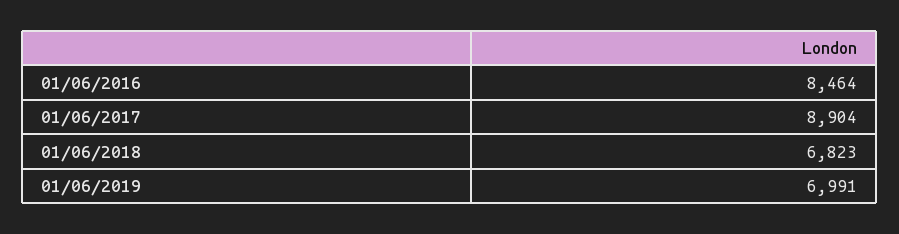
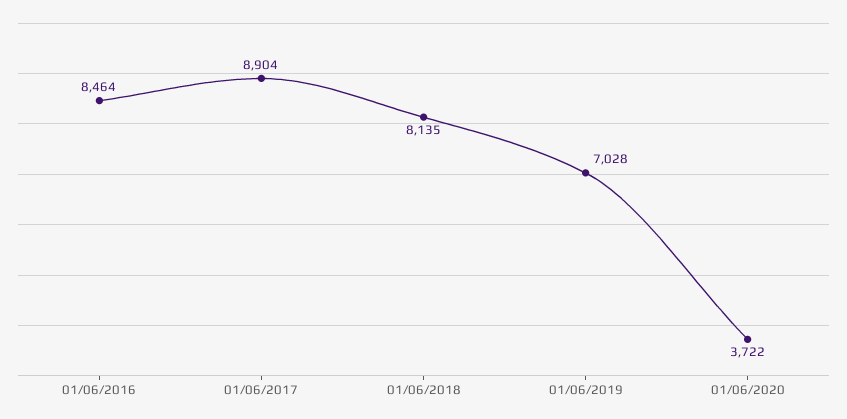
01/06/2018: 6823 -> 8135
01/06/2019: 6991 -> 7028
01/06/2020: none -> 3722

